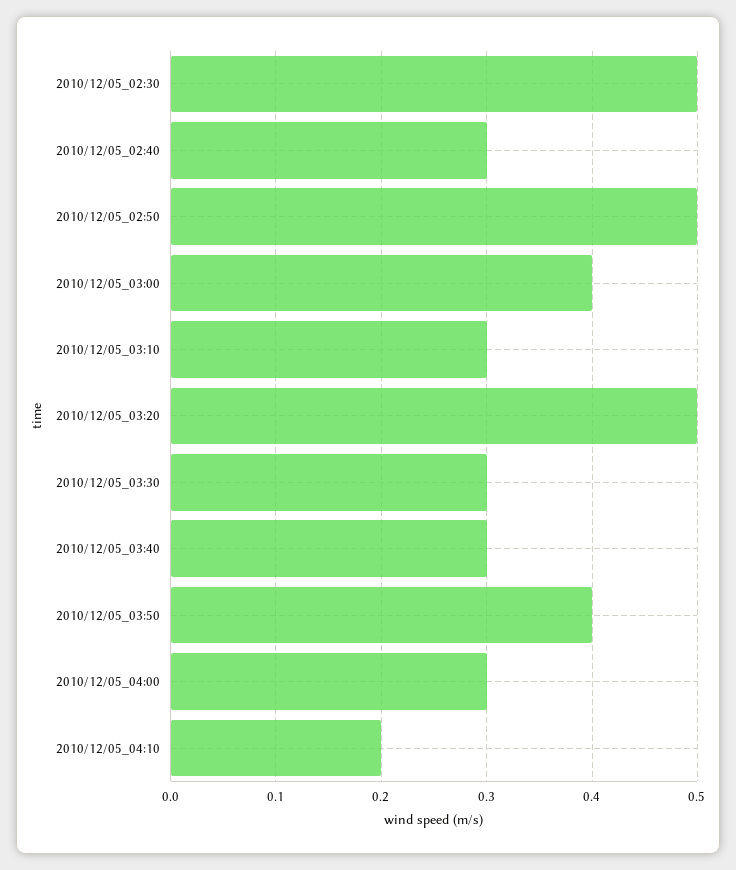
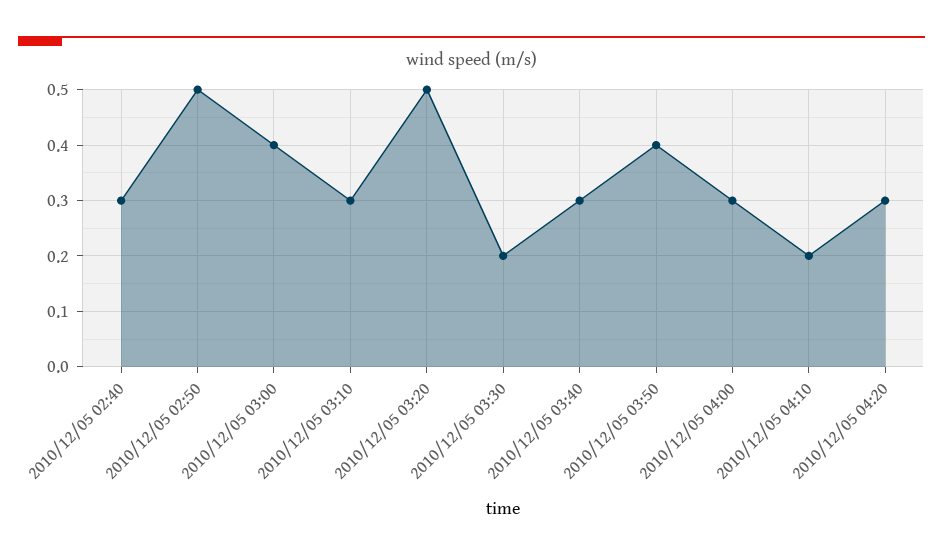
2010/12/05_02:30: 0.5 -> none
2010/12/05_03:30: 0.3 -> 0.2
2010/12/05 04:20: none -> 0.3

